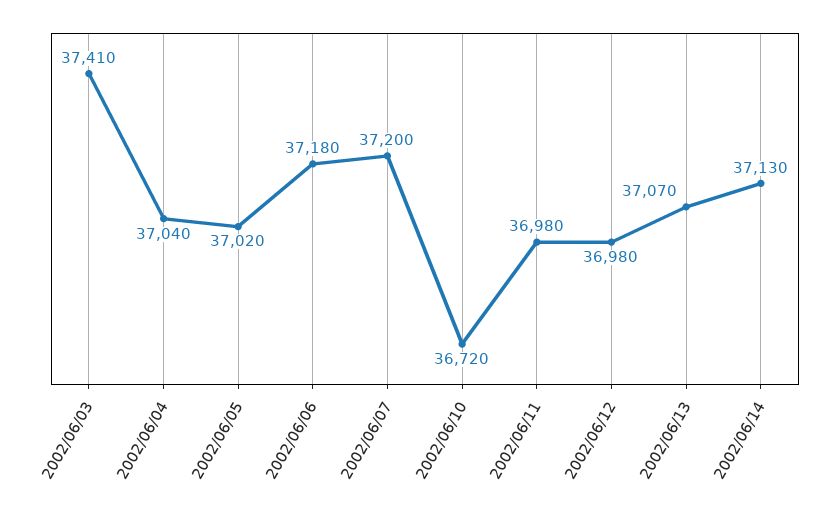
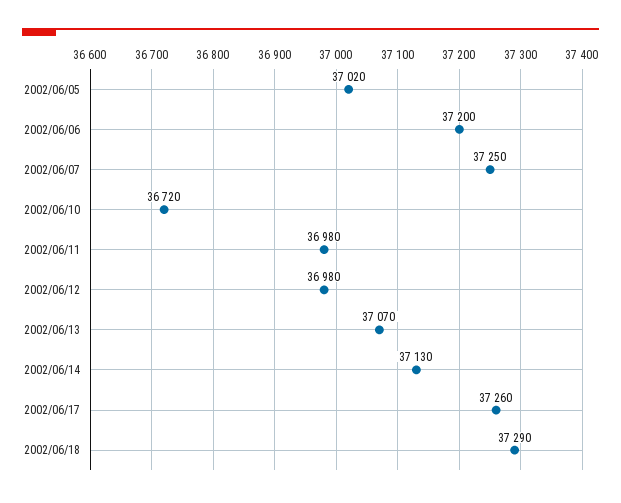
2002/06/03: 37410 -> none
2002/06/04: 37040 -> none
2002/06/06: 37180 -> 37200
2002/06/07: 37200 -> 37250
2002/06/17: none -> 37260
2002/06/18: none -> 37290

